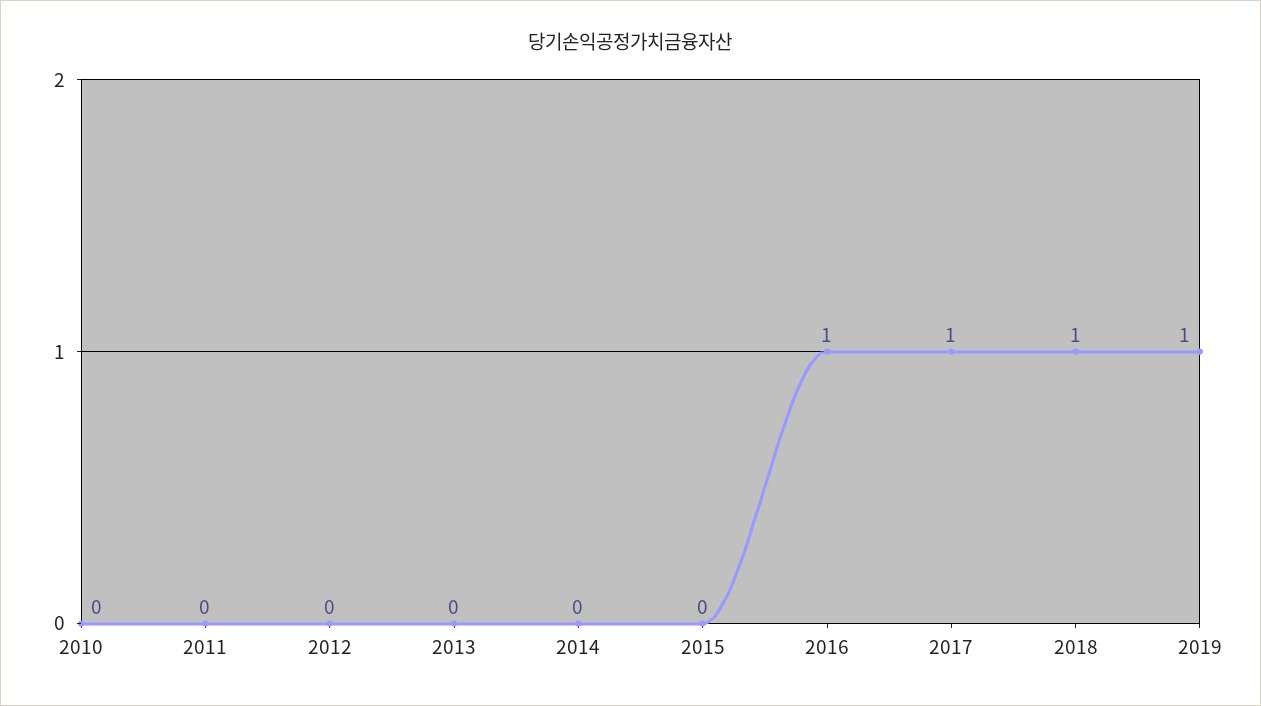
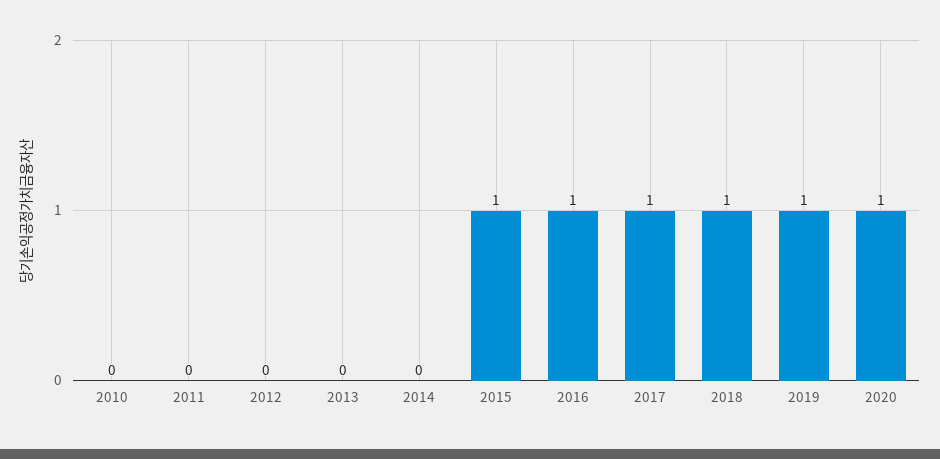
2015: 0 -> 1
2020: none -> 1

